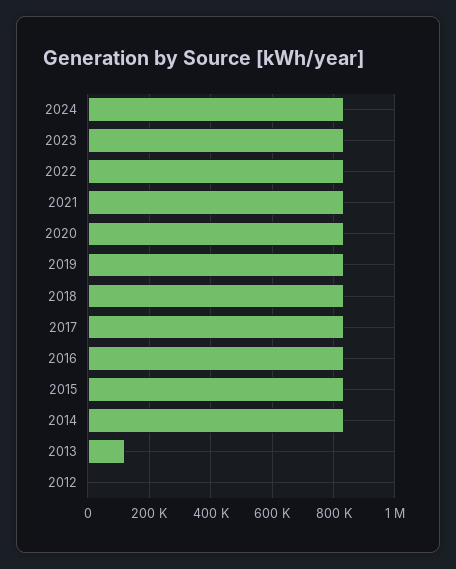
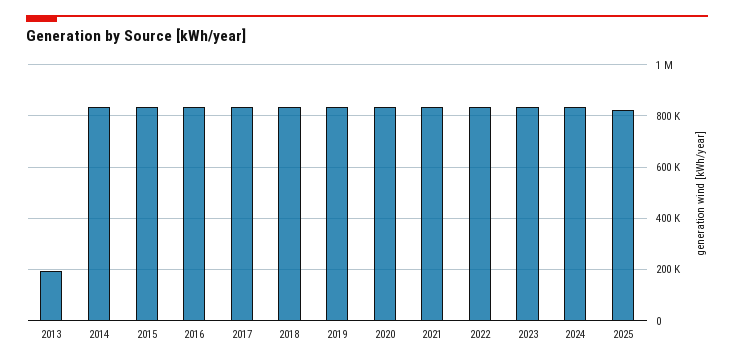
2013: 120000 -> 200000
2012: 0 -> none
2025: none -> 825000

